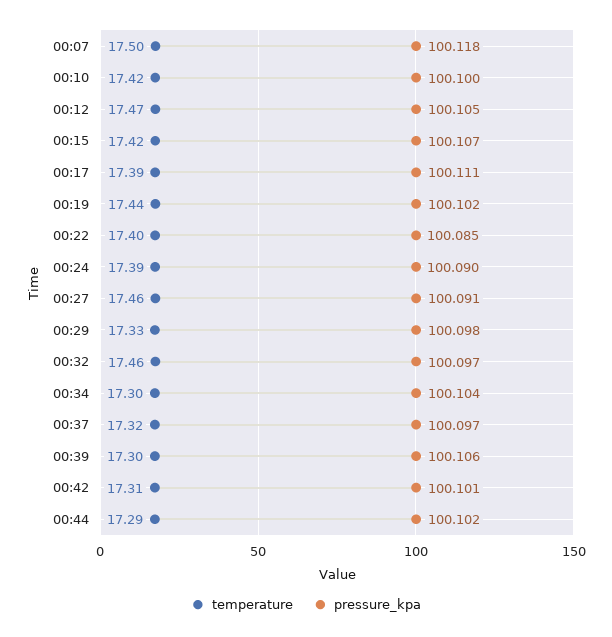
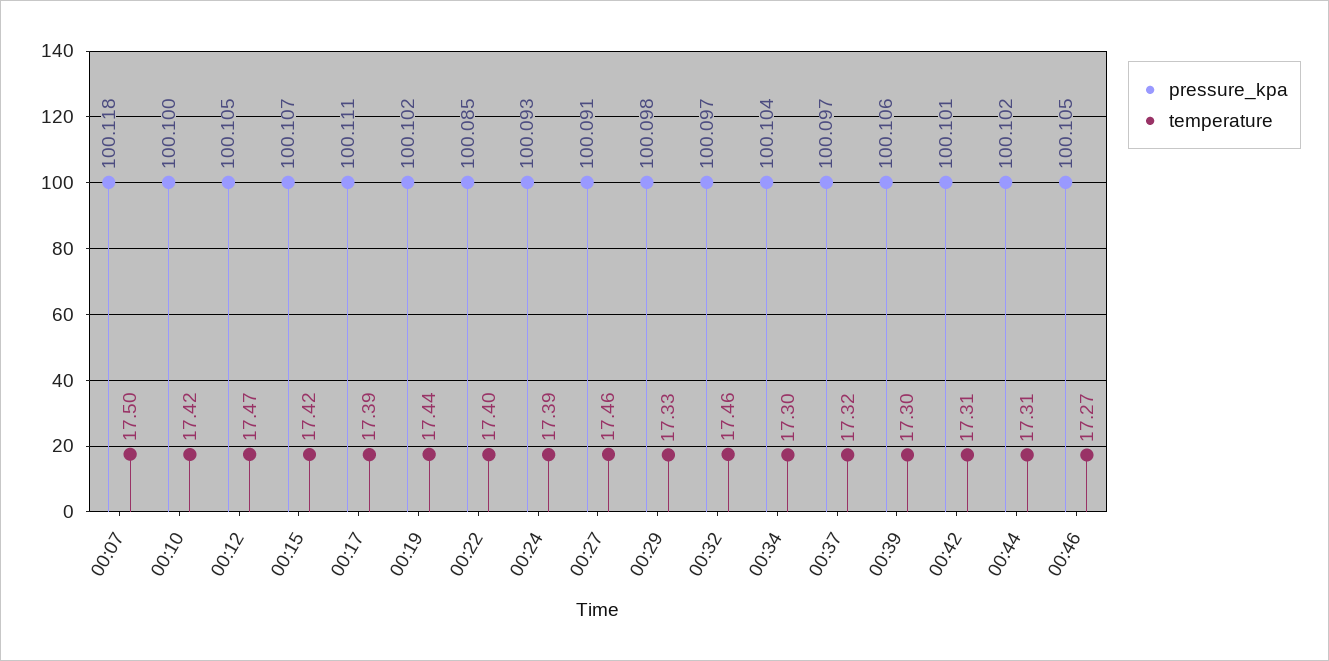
pressure_kpa, 00:24: 100.09 -> 100.093
temperature, 00:44: 17.29 -> 17.31
pressure_kpa, 00:46: none -> 100.105
temperature, 00:46: none -> 17.27

